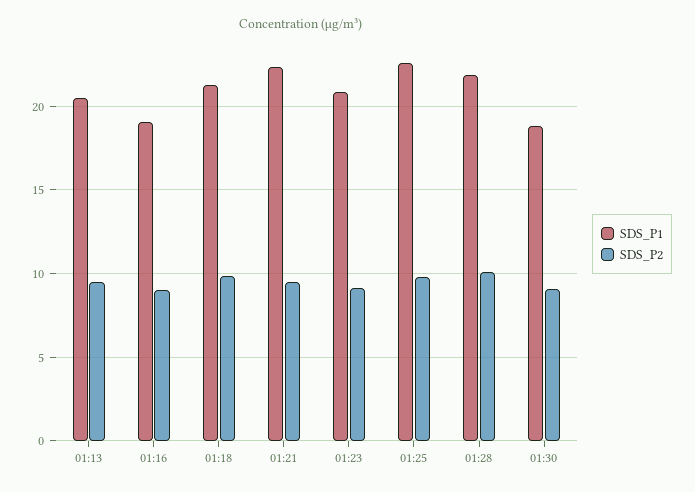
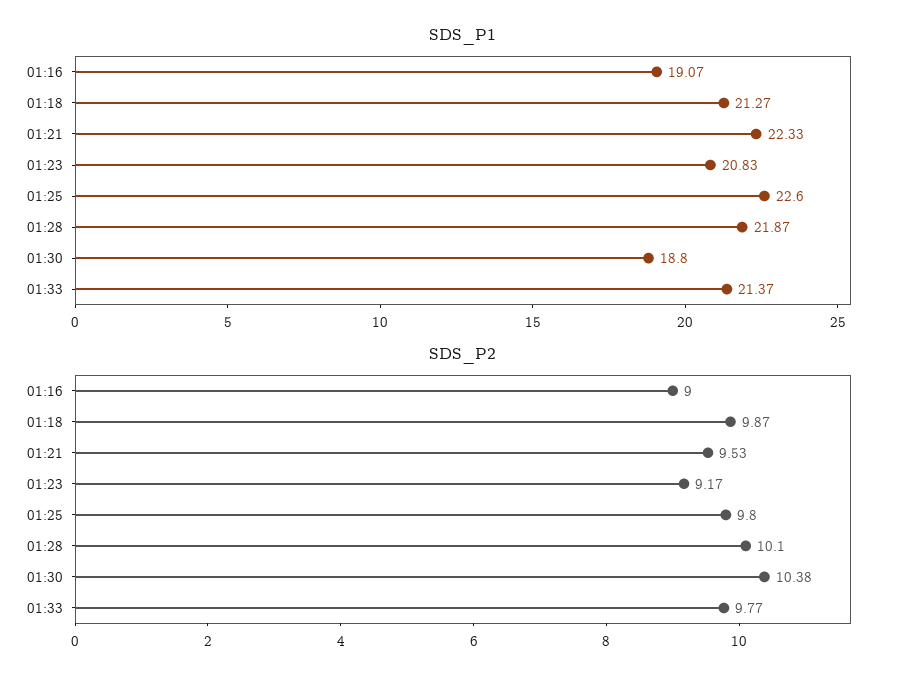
SDS_P1, 01:13: 20.5 -> none
SDS_P2, 01:13: 9.5 -> none
SDS_P2, 01:30: 9 -> 10.38
SDS_P1, 01:33: none -> 21.37
SDS_P2, 01:33: none -> 9.77

